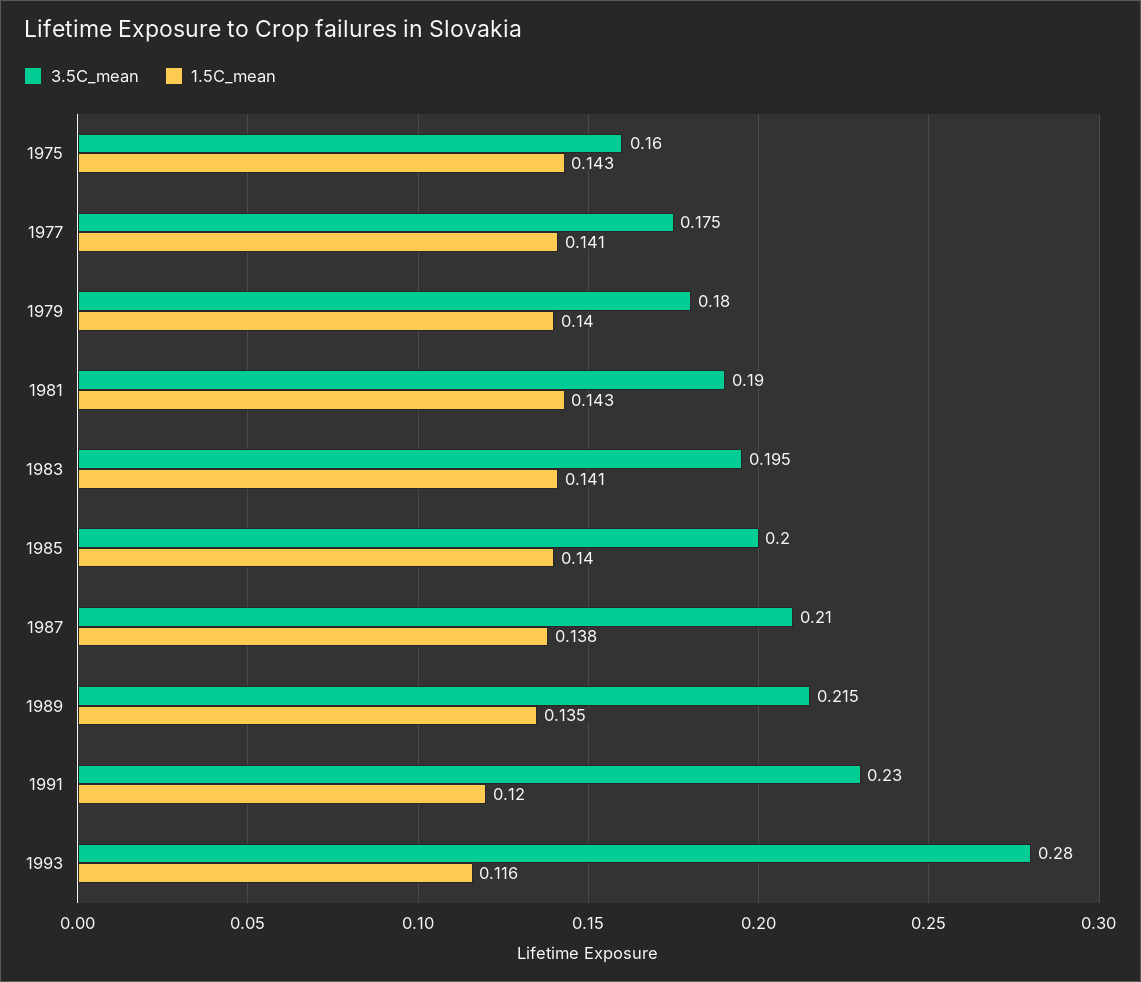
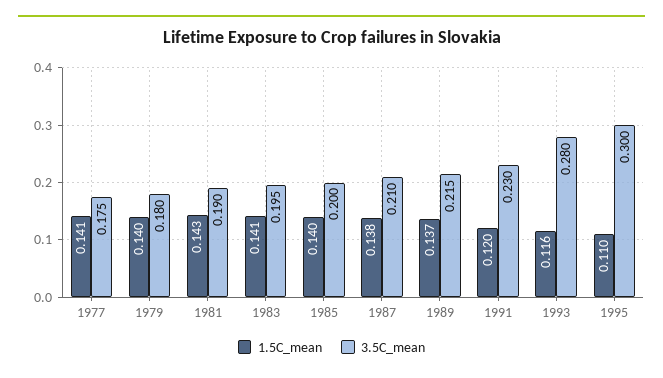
3.5C_mean, 1975: 0.16 -> none
1.5C_mean, 1975: 0.143 -> none
1.5C_mean, 1989: 0.135 -> 0.137
1.5C_mean, 1995: none -> 0.11
3.5C_mean, 1995: none -> 0.3

